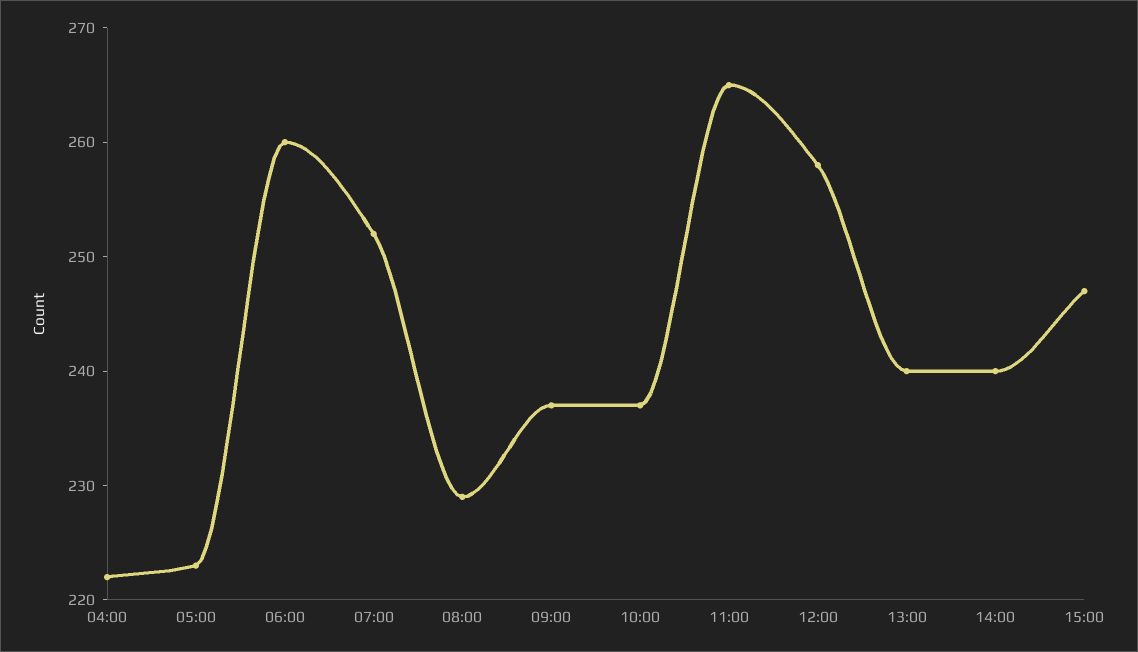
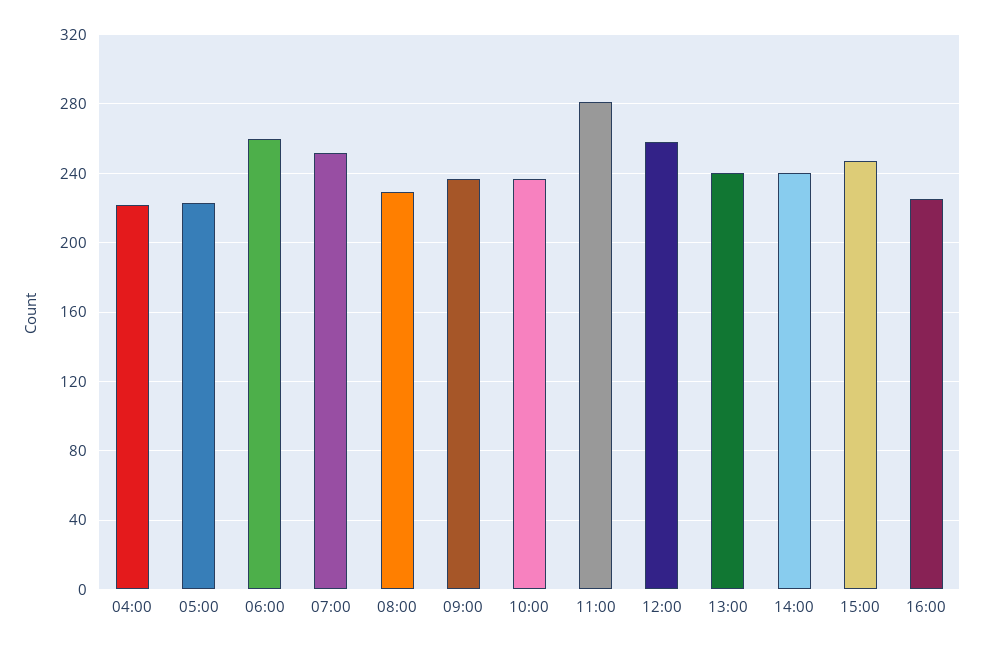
11:00: 265 -> 280
16:00: none -> 225

